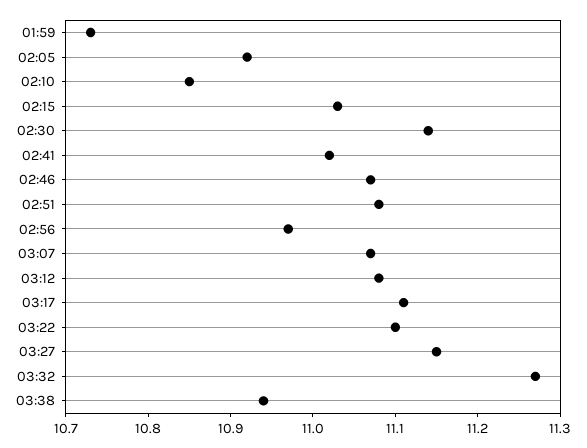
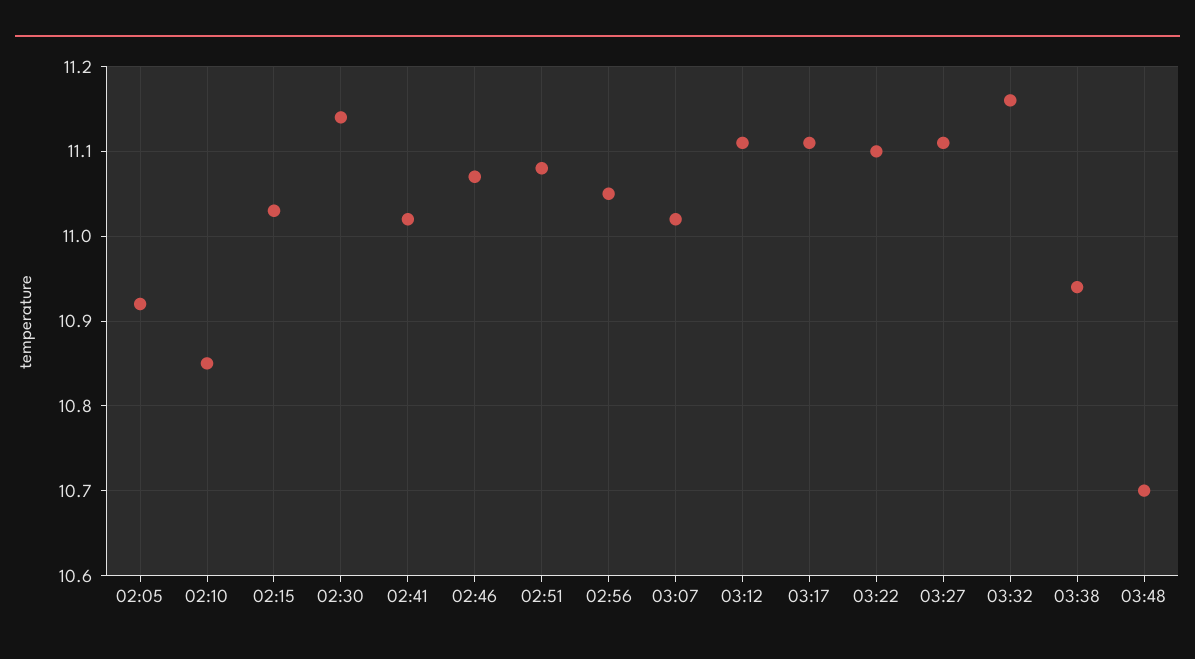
01:59: 10.73 -> none
02:56: 10.97 -> 11.05
03:07: 11.07 -> 11.02
03:12: 11.08 -> 11.11
03:27: 11.15 -> 11.11
03:32: 11.27 -> 11.16
03:48: none -> 10.7

